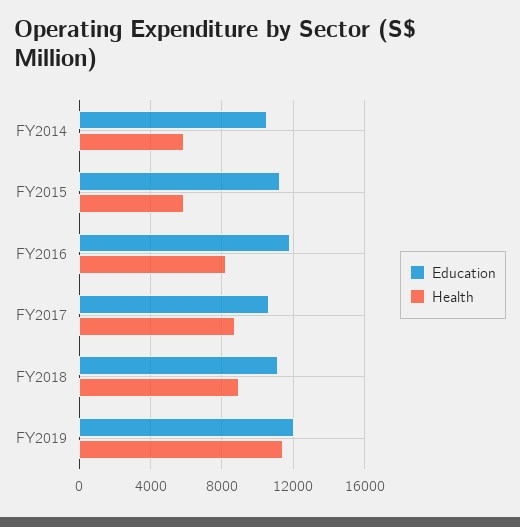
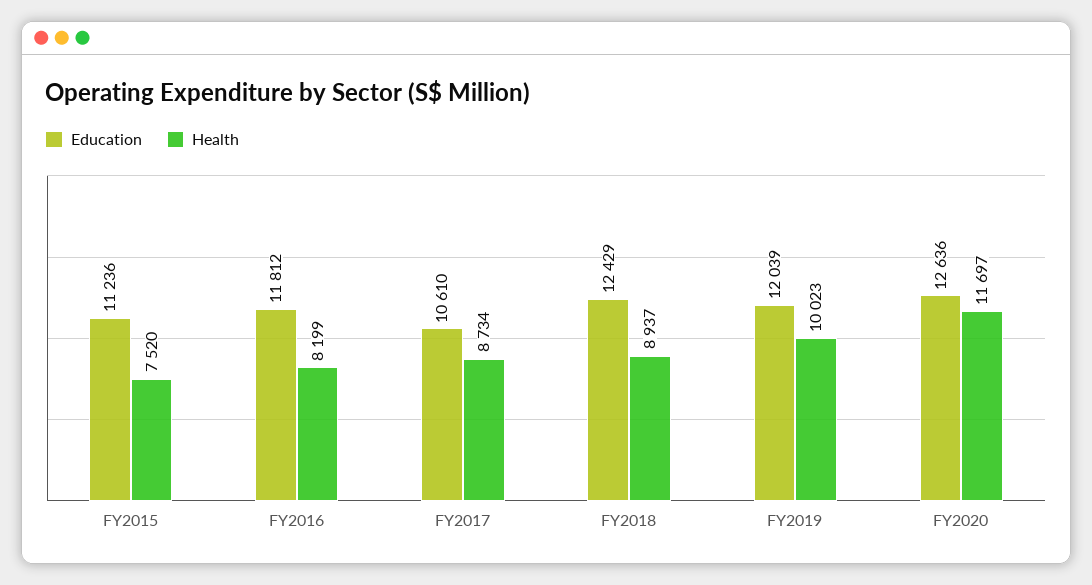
Education, FY2014: 10500 -> none
Health, FY2014: 6000 -> none
Health, FY2015: 6000 -> 7520
Education, FY2018: 11000 -> 12429
Health, FY2019: 11500 -> 10023
Education, FY2020: none -> 12636
Health, FY2020: none -> 11697

